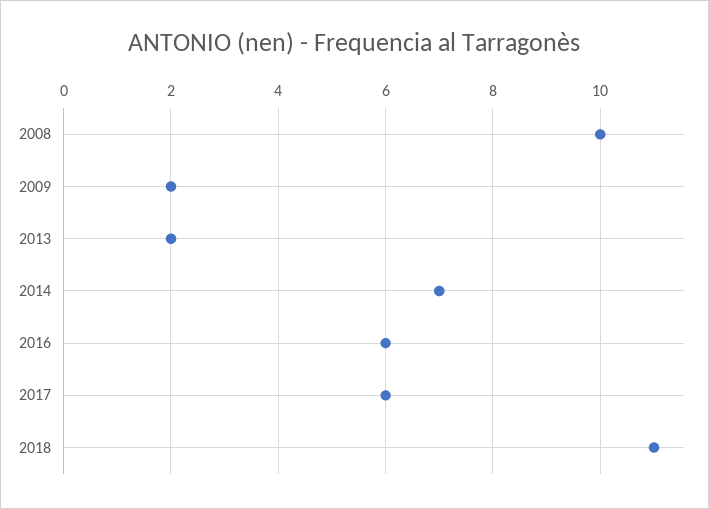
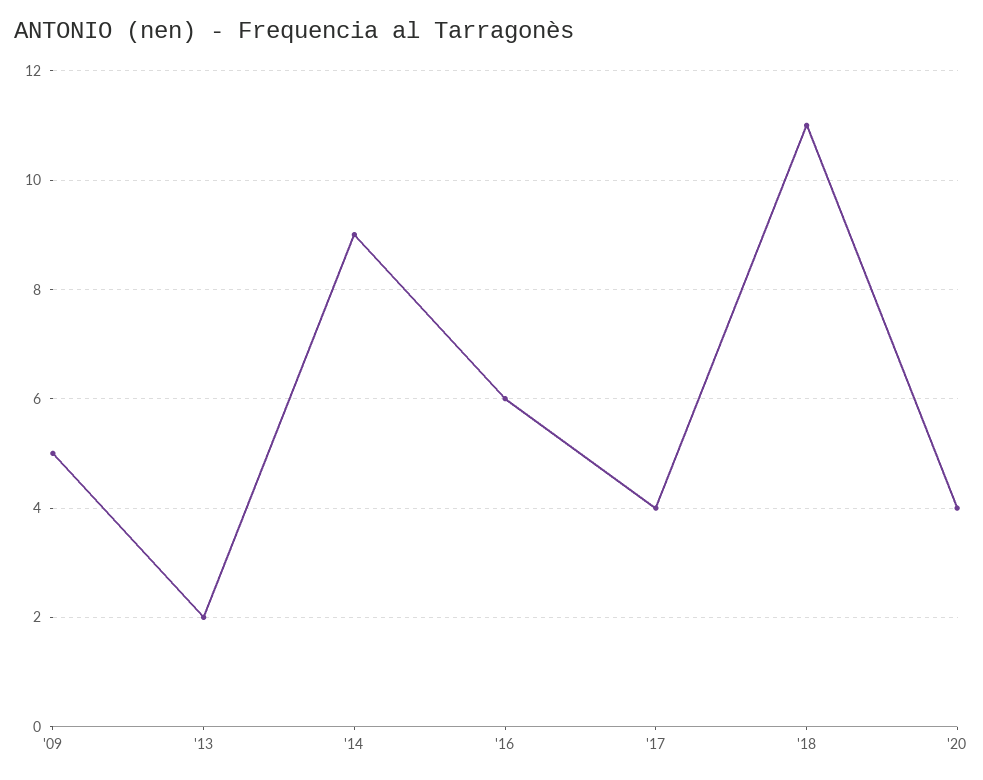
2008: 10 -> none
2009: 2 -> 5
2014: 7 -> 9
2017: 6 -> 4
'20: none -> 4

